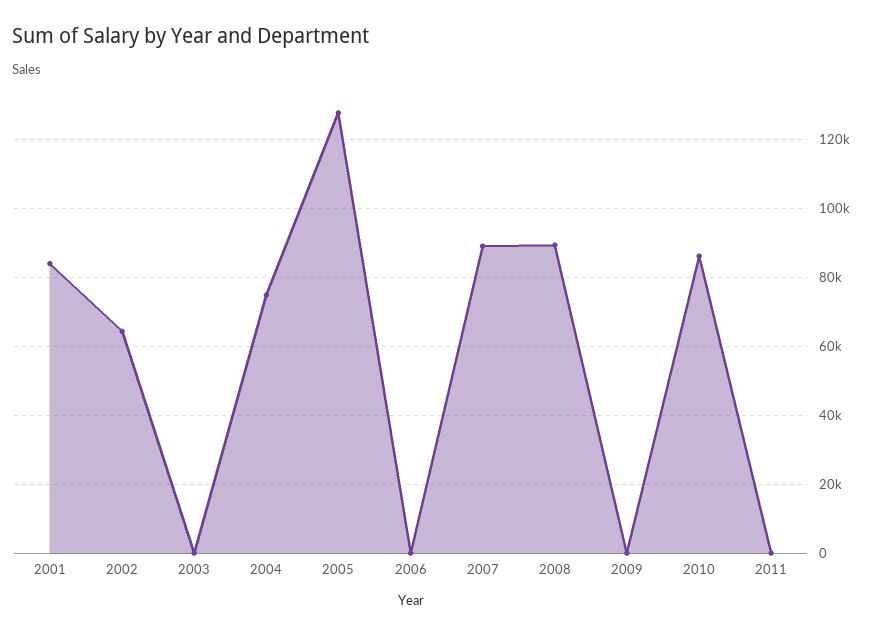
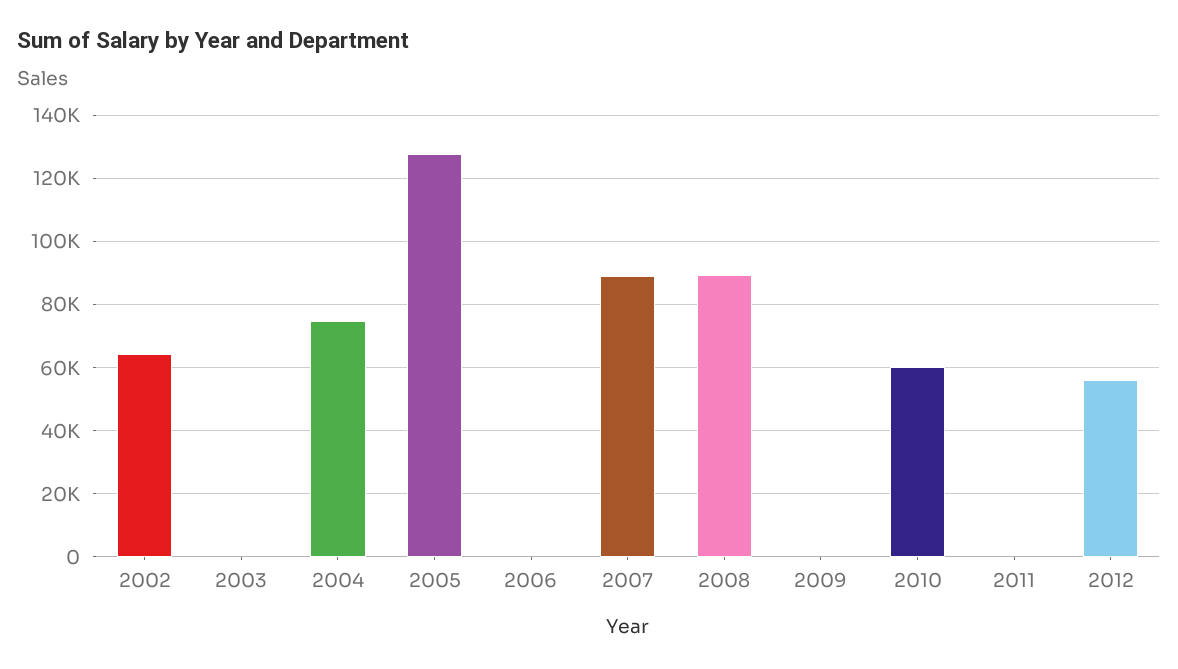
2001: 84000 -> none
2010: 86000 -> 60000
2012: none -> 56000

